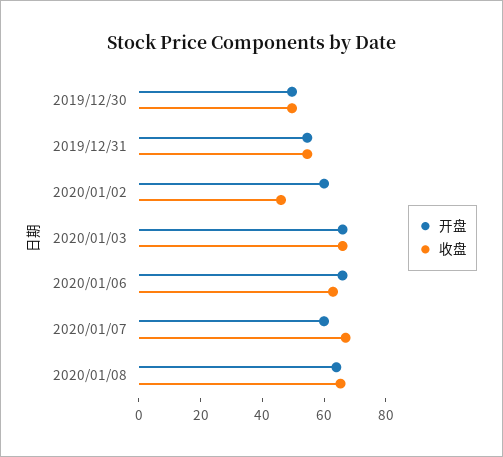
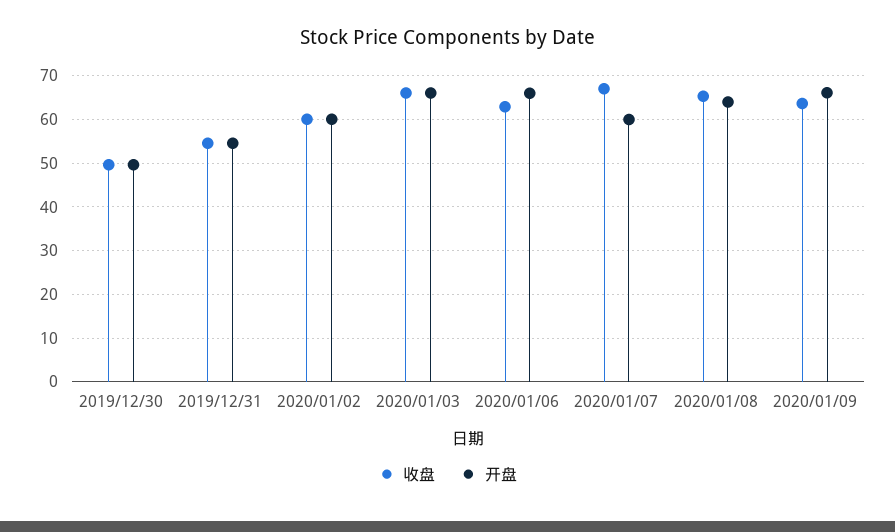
收盘, 2020/01/02: 45 -> 60
收盘, 2020/01/09: none -> 64
开盘, 2020/01/09: none -> 66

